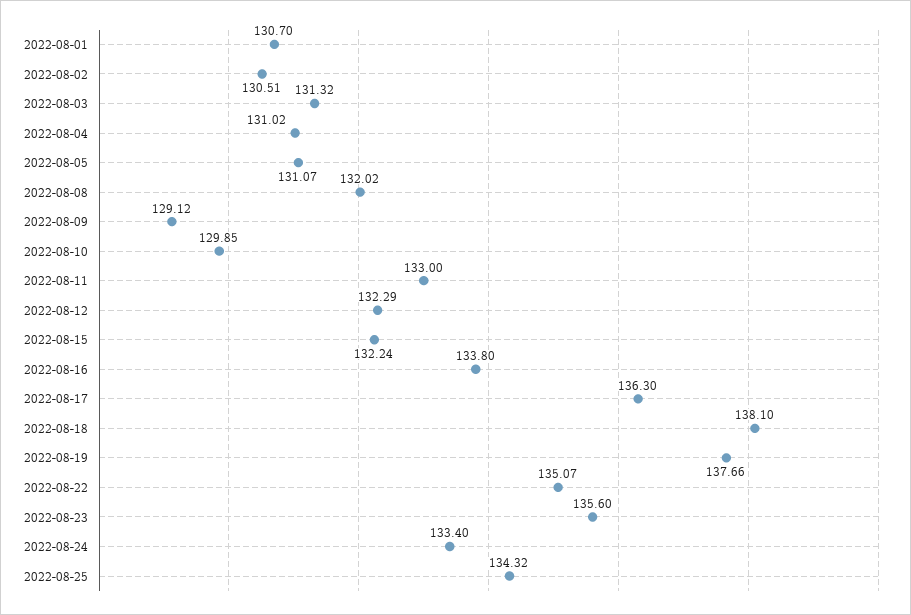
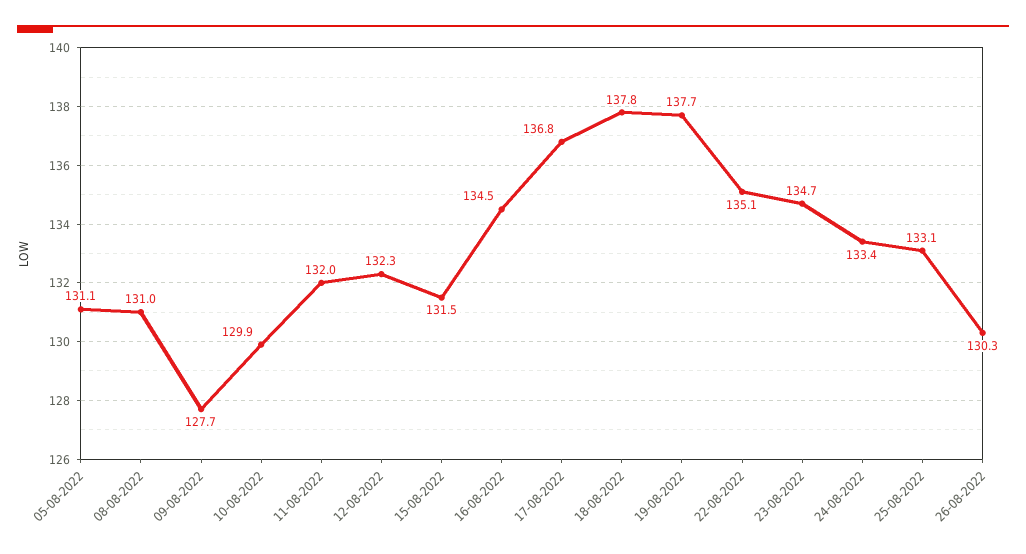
2022-08-01: 130.7 -> none
2022-08-02: 130.51 -> none
2022-08-03: 131.32 -> none
2022-08-04: 131.02 -> none
2022-08-08: 132.02 -> 131
2022-08-09: 129.12 -> 127.7
2022-08-11: 133 -> 132
2022-08-15: 132.24 -> 131.5
2022-08-16: 133.8 -> 134.5
2022-08-17: 136.3 -> 136.8
2022-08-18: 138.1 -> 137.8
2022-08-23: 135.6 -> 134.7
2022-08-25: 134.32 -> 133.1
26-08-2022: none -> 130.3

